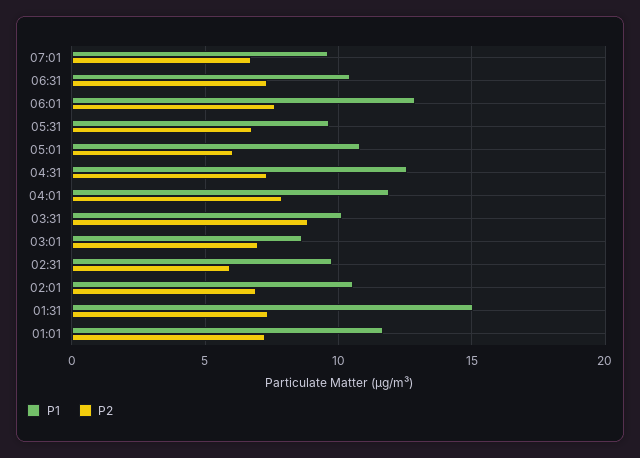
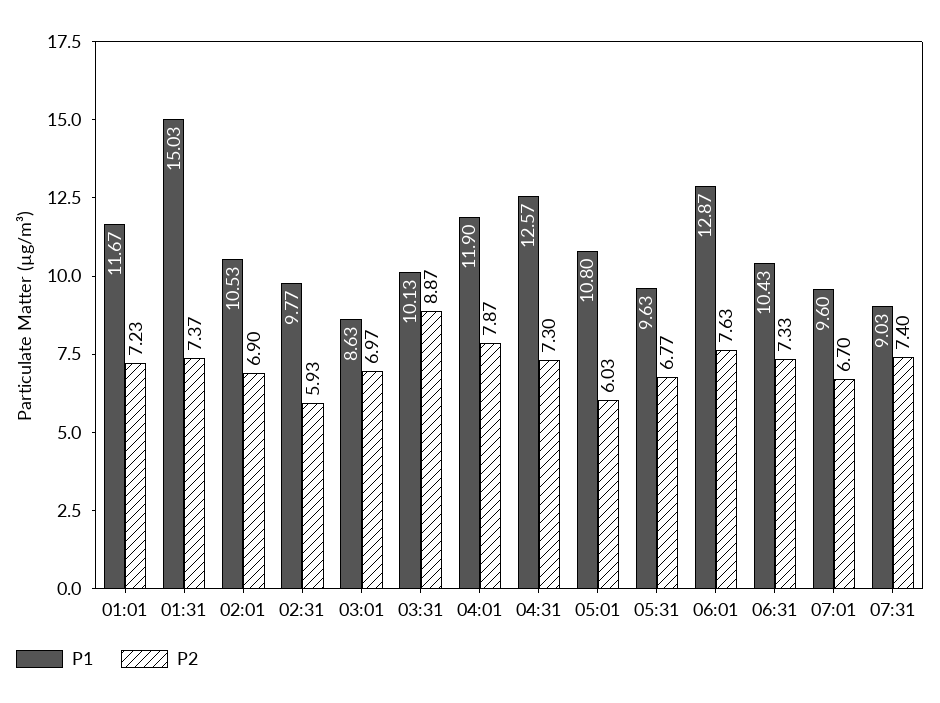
P1, 07:31: none -> 9.03
P2, 07:31: none -> 7.4

